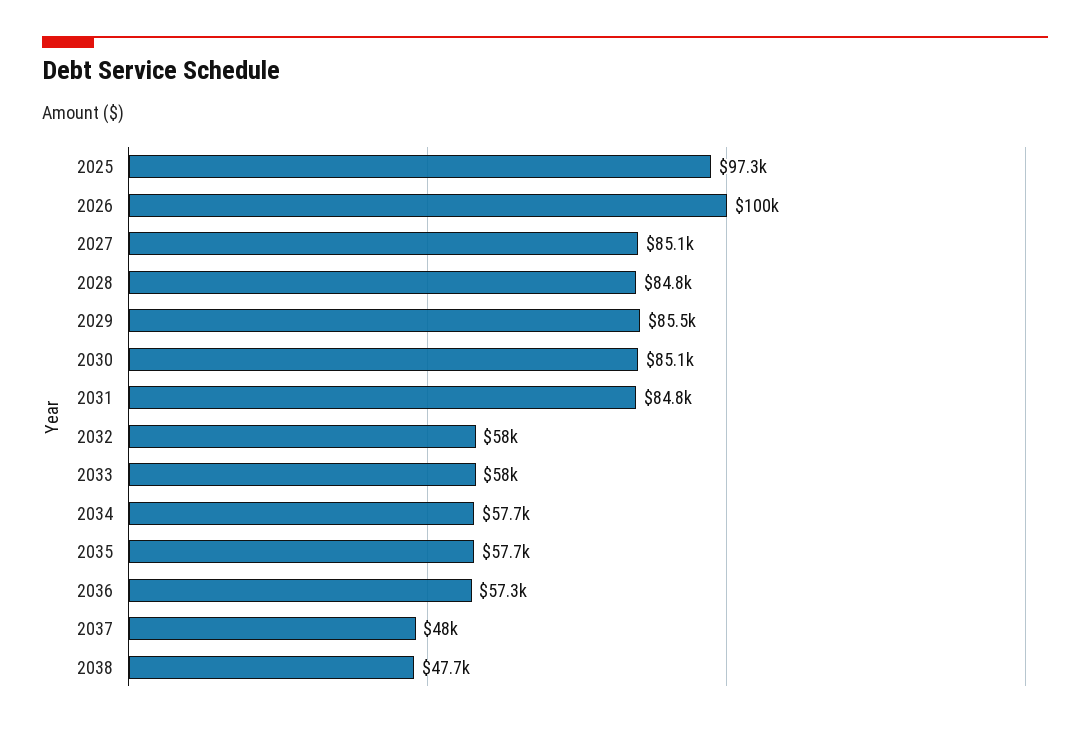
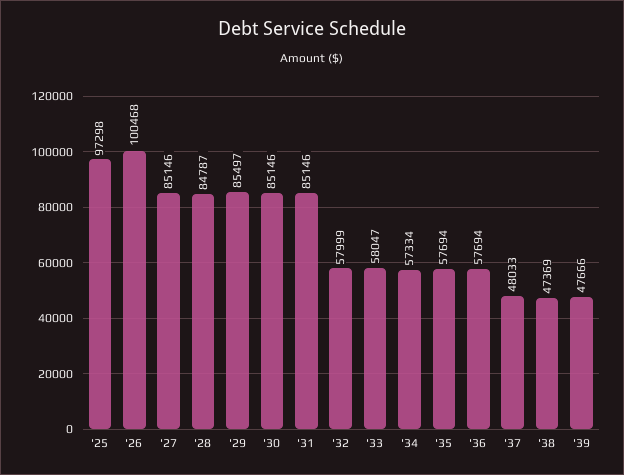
2031: 84800 -> 85146
2034: 57700 -> 57334
2036: 57300 -> 57694
2038: 47700 -> 47369
'39: none -> 47666

